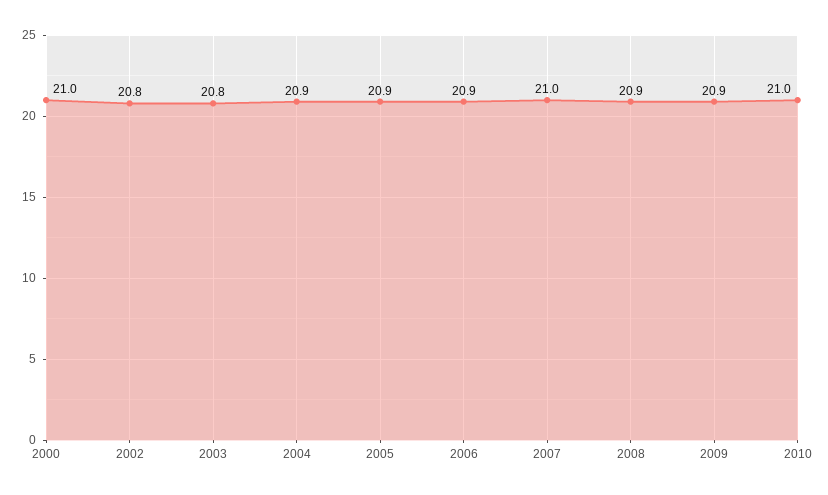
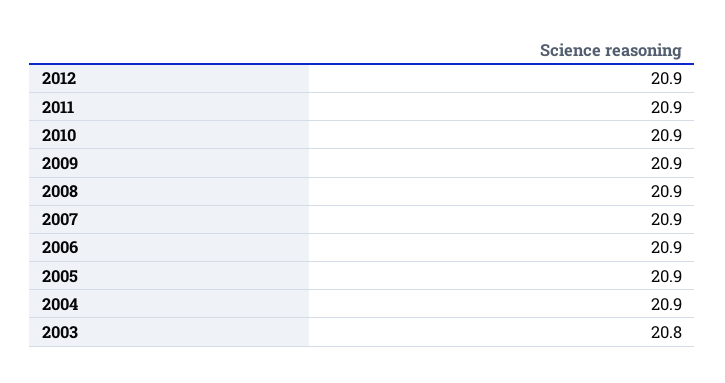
2000: 21 -> none
2002: 20.8 -> none
2007: 21 -> 20.9
2010: 21 -> 20.9
2012: none -> 20.9
2011: none -> 20.9

